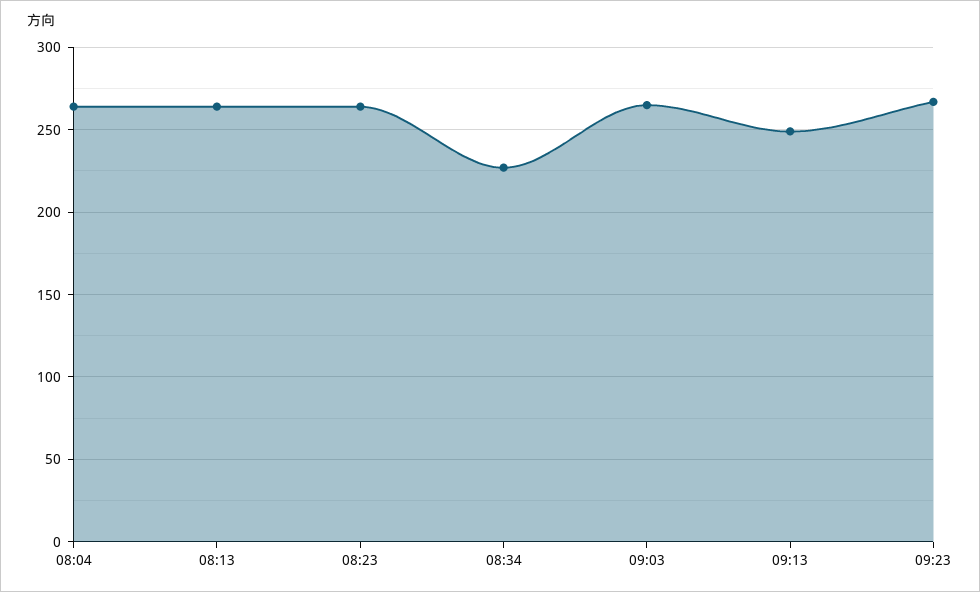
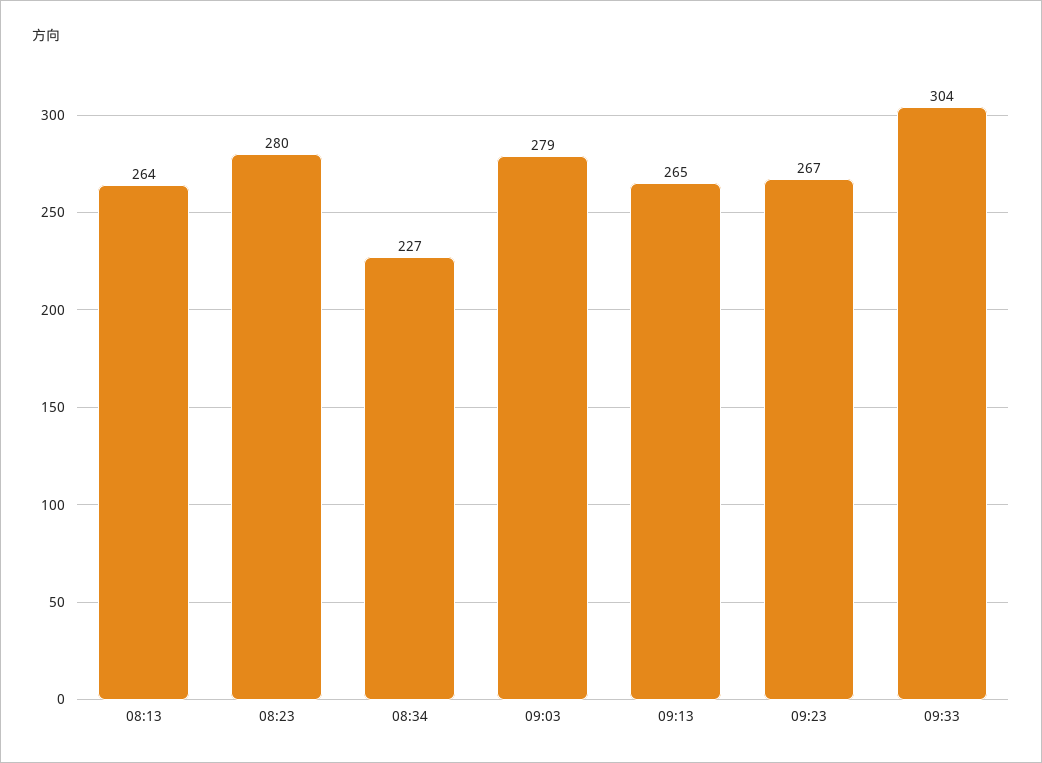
08:04: 265 -> none
08:23: 265 -> 280
09:03: 265 -> 279
09:13: 250 -> 265
09:33: none -> 304

